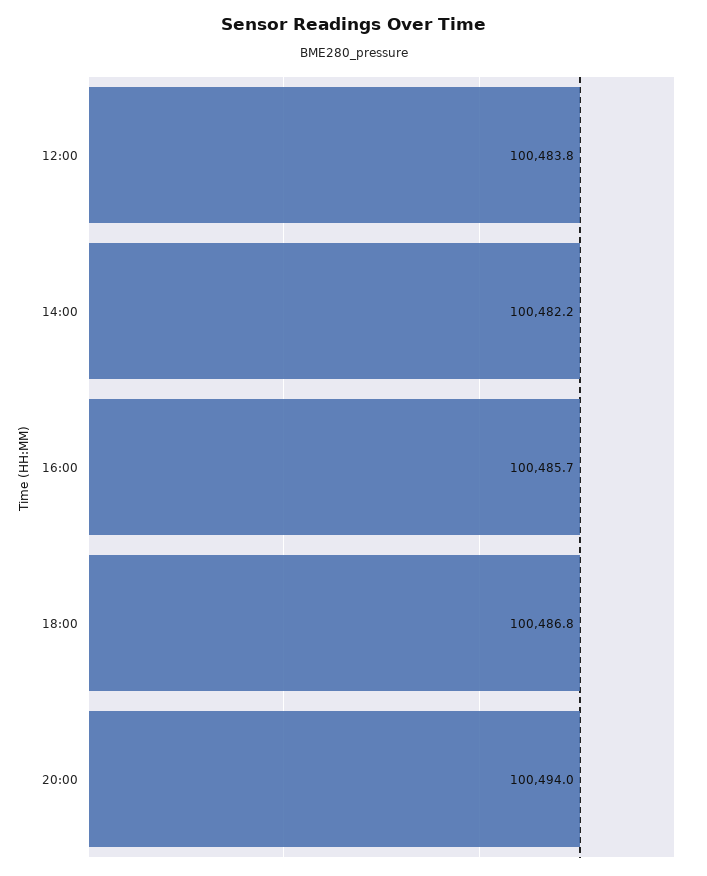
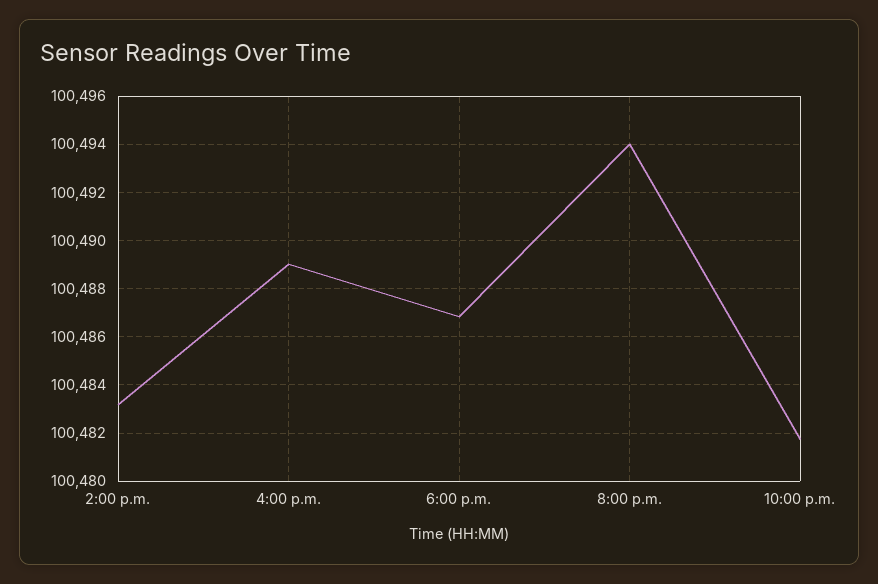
12:00: 100483.8 -> none
14:00: 100482.2 -> 100483.25
16:00: 100485.7 -> 100489
10:00 p.m.: none -> 100481.75

